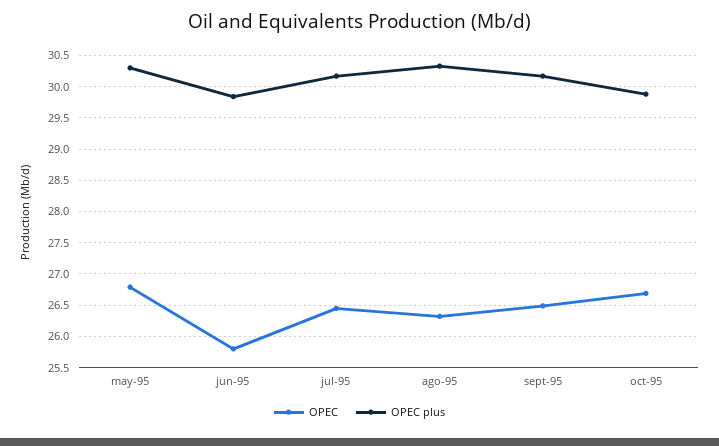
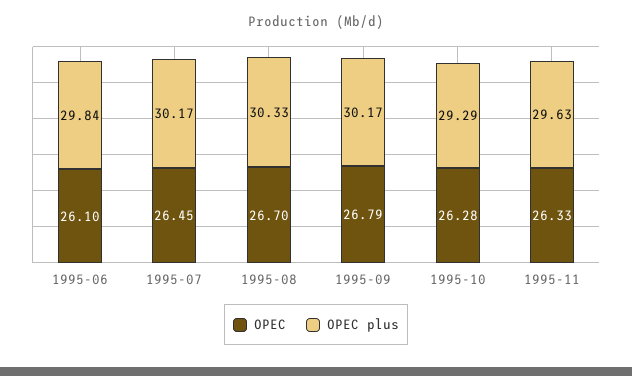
OPEC, may-95: 26.8 -> none
OPEC plus, may-95: 30.3 -> none
OPEC, jun-95: 25.8 -> 26.1
OPEC, ago-95: 26.3 -> 26.7
OPEC, sept-95: 26.5 -> 26.79
OPEC, oct-95: 26.7 -> 26.28
OPEC plus, oct-95: 29.9 -> 29.29
OPEC, 1995-11: none -> 26.33
OPEC plus, 1995-11: none -> 29.63

